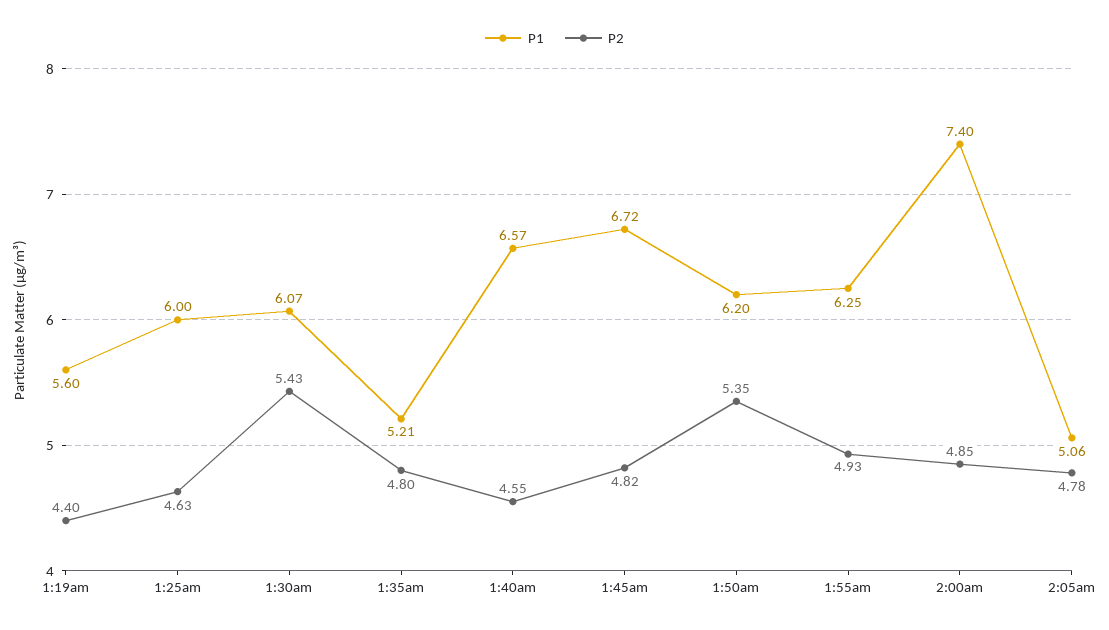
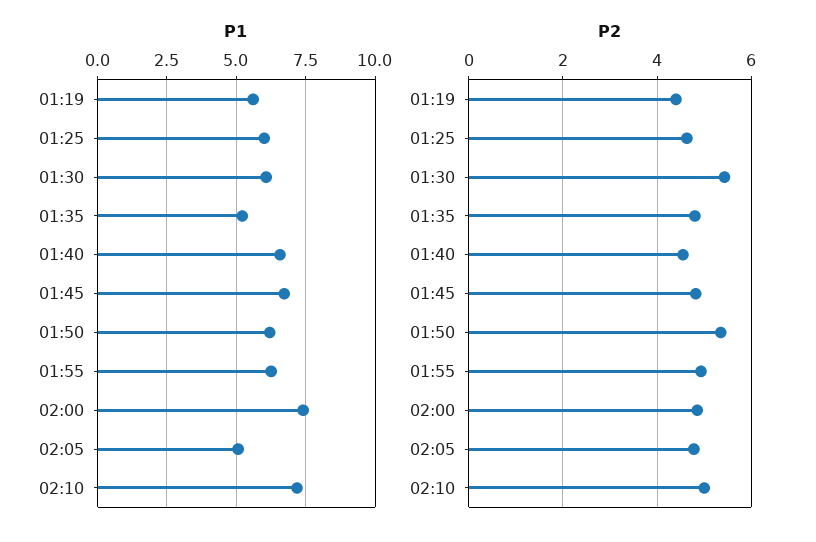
P1, 02:10: none -> 7.25
P2, 02:10: none -> 5

